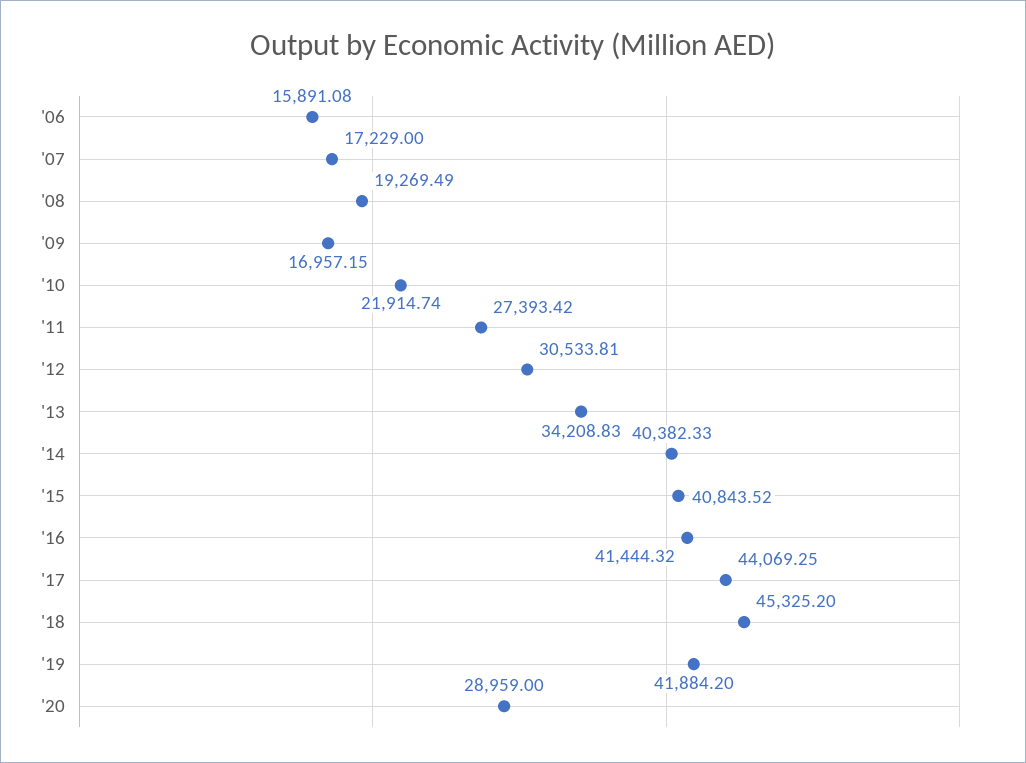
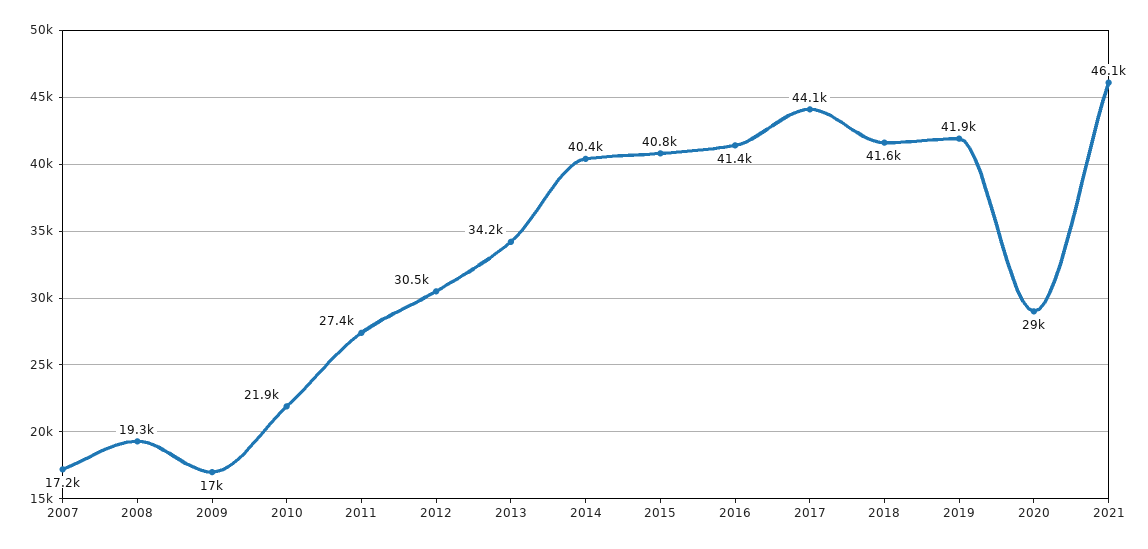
'06: 15891.08 -> none
'18: 45325.2 -> 41600
2021: none -> 46100

